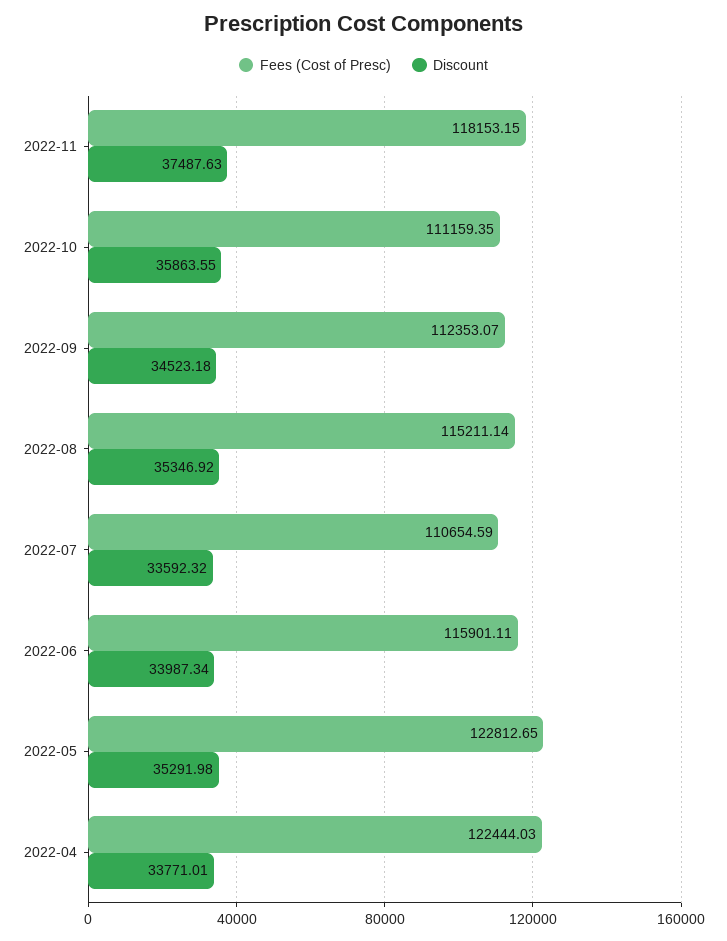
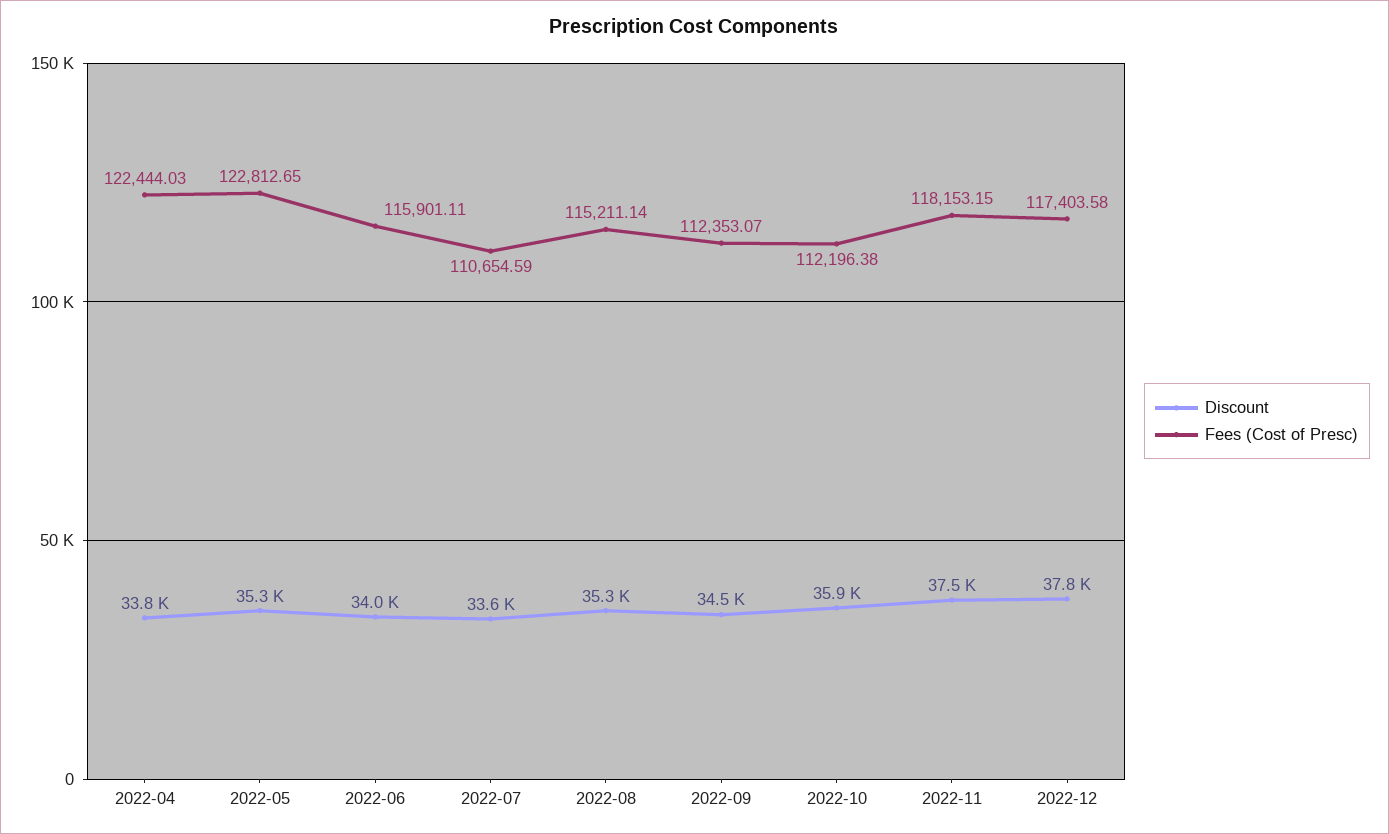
Fees (Cost of Presc), 2022-10: 111159.35 -> 112196.38
Discount, 2022-12: none -> 37800
Fees (Cost of Presc), 2022-12: none -> 117403.58

